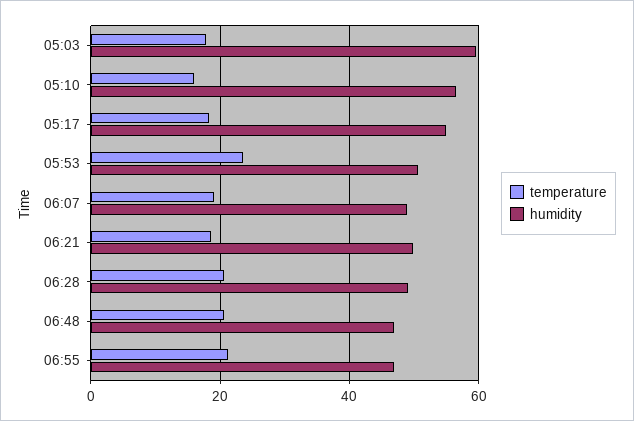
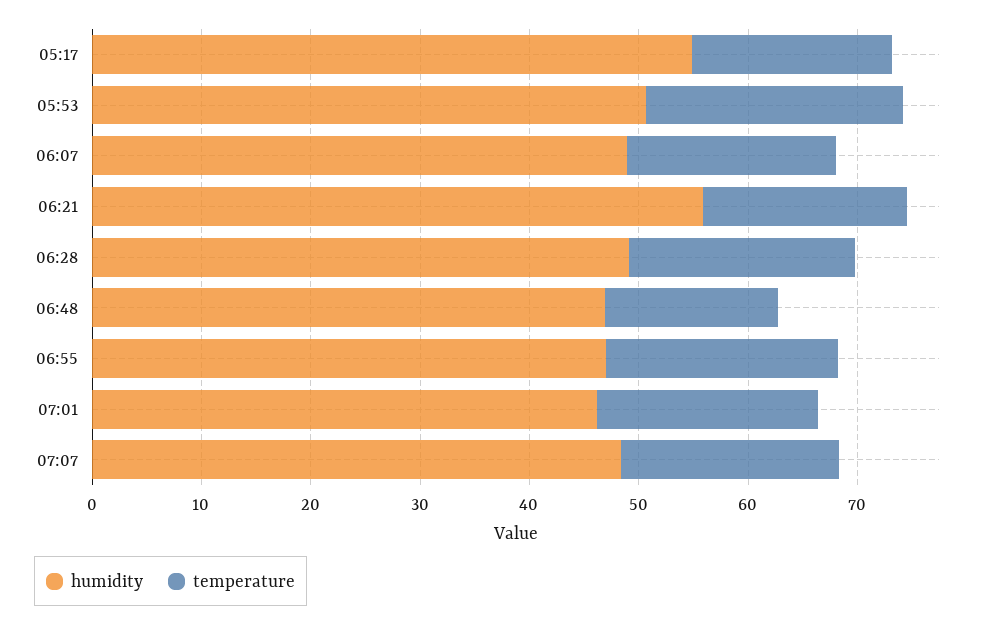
temperature, 05:03: 18 -> none
humidity, 05:03: 60 -> none
temperature, 05:10: 16 -> none
humidity, 05:10: 56 -> none
humidity, 06:21: 50 -> 56
temperature, 06:48: 20 -> 16
humidity, 07:01: none -> 46
temperature, 07:01: none -> 20
humidity, 07:07: none -> 48
temperature, 07:07: none -> 20

